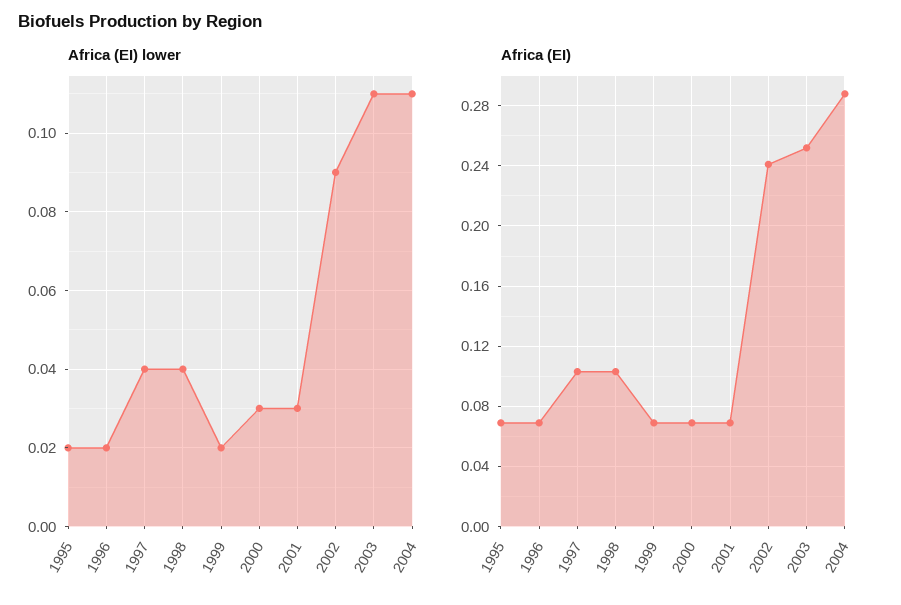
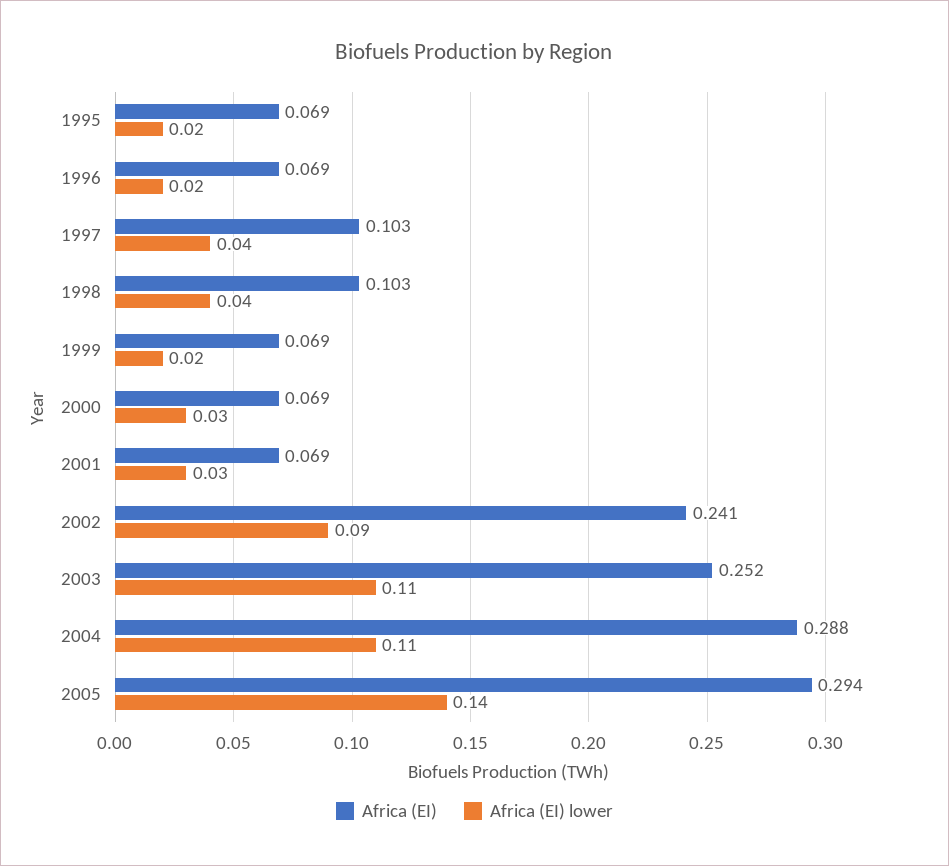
Africa (EI), 2005: none -> 0.294
Africa (EI) lower, 2005: none -> 0.14

